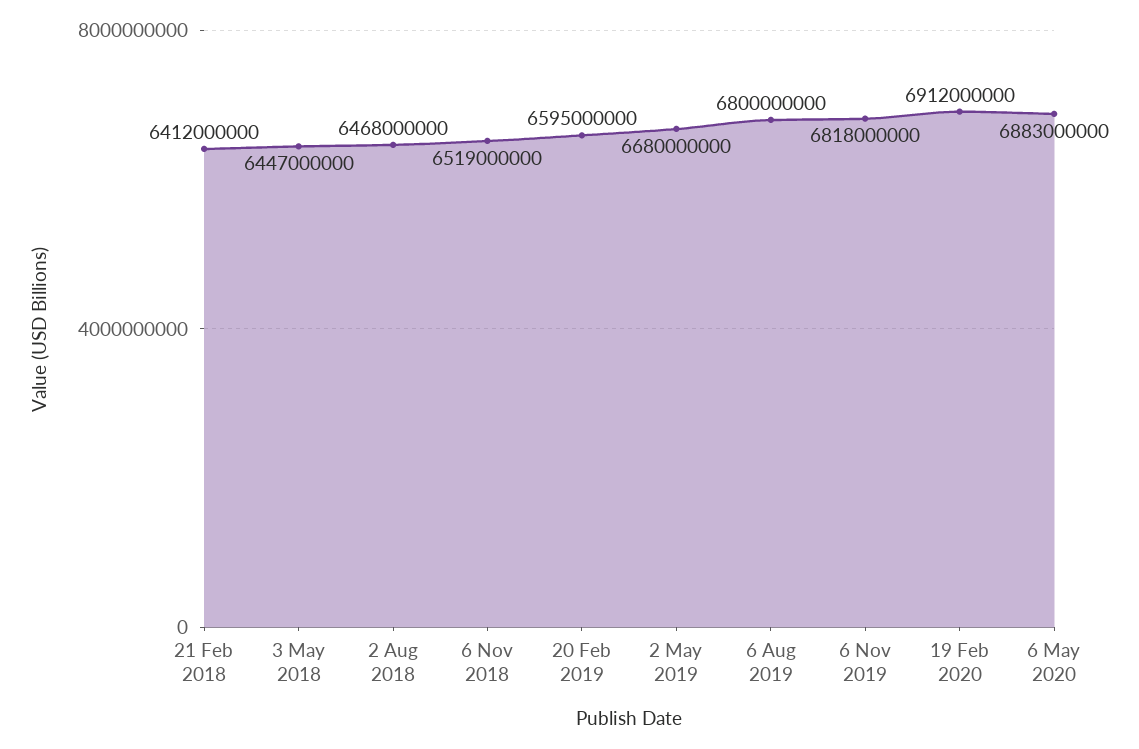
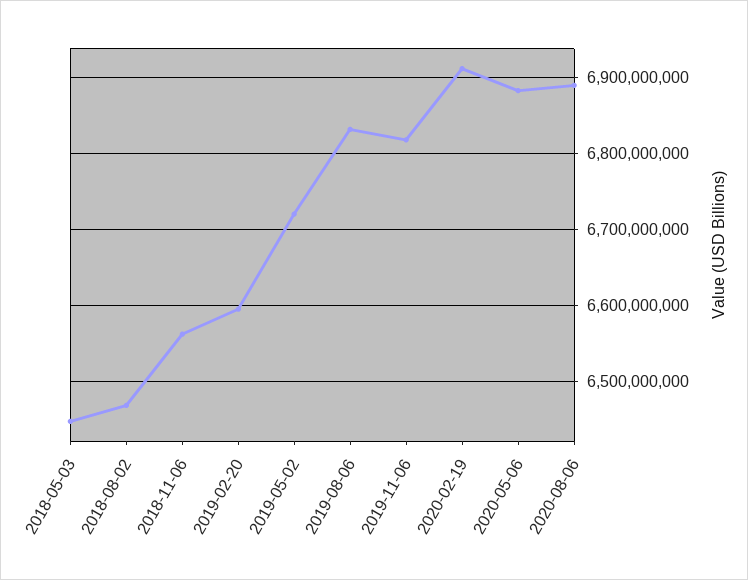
21 Feb 2018: 6412000000 -> none
6 Nov 2018: 6519000000 -> 6560000000
2 May 2019: 6680000000 -> 6720000000
6 Aug 2019: 6800000000 -> 6830000000
2020-08-06: none -> 6890000000

